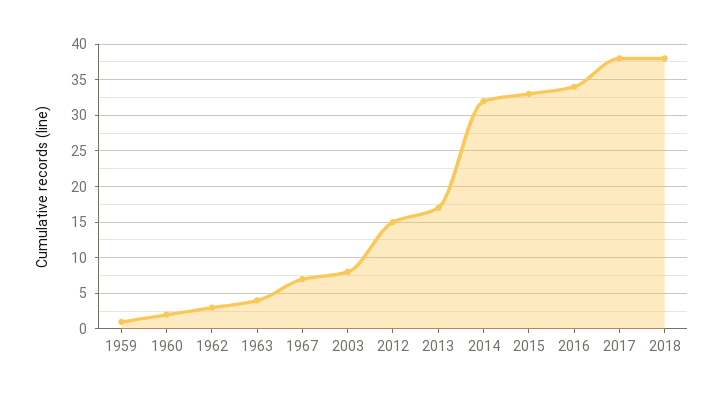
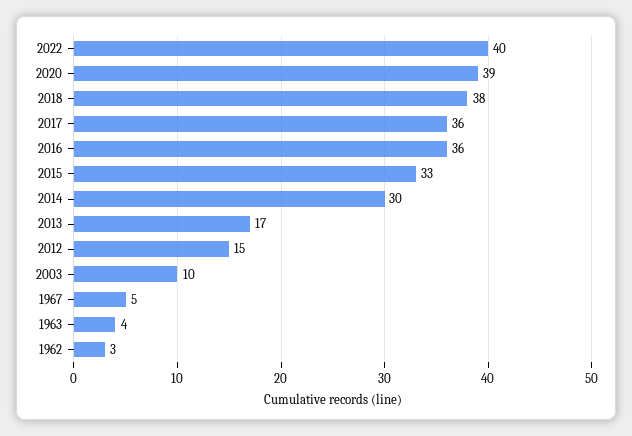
1959: 1 -> none
1960: 2 -> none
1967: 7 -> 5
2003: 8 -> 10
2014: 32 -> 30
2016: 34 -> 36
2017: 38 -> 36
2022: none -> 40
2020: none -> 39

